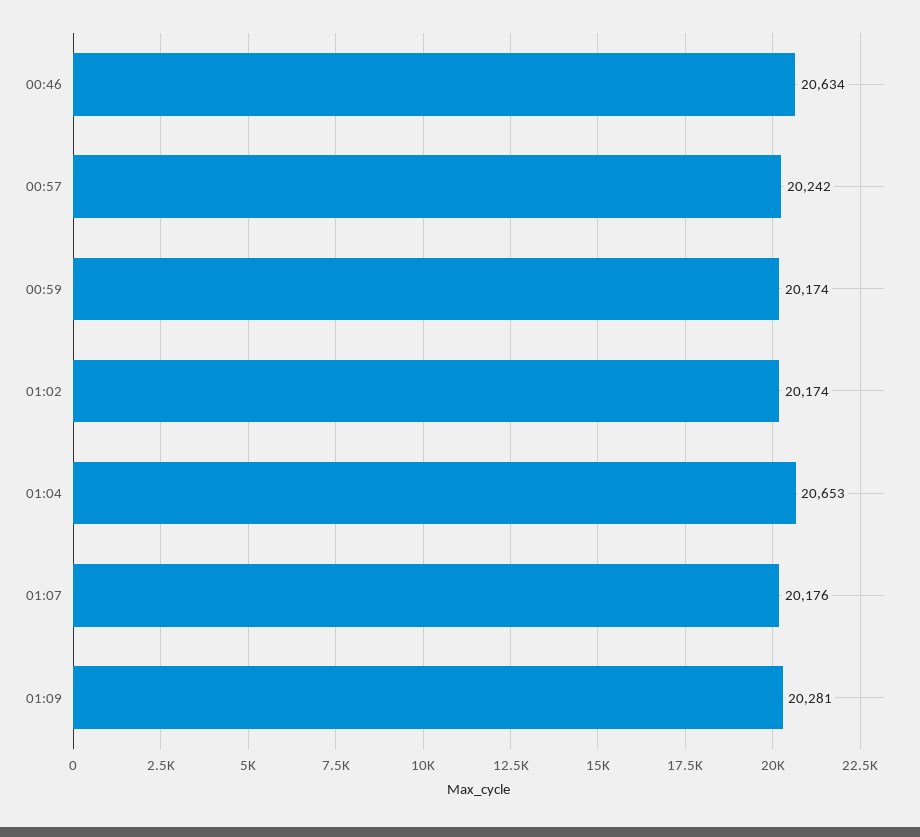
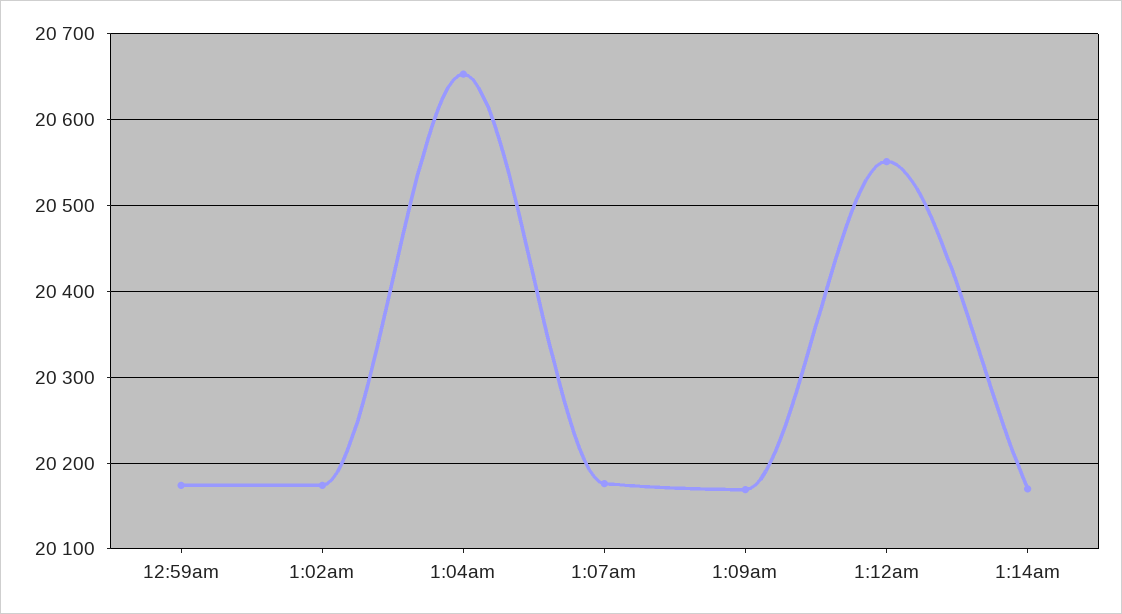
00:46: 20634 -> none
00:57: 20242 -> none
01:09: 20281 -> 20170
1:12am: none -> 20550
1:14am: none -> 20170

